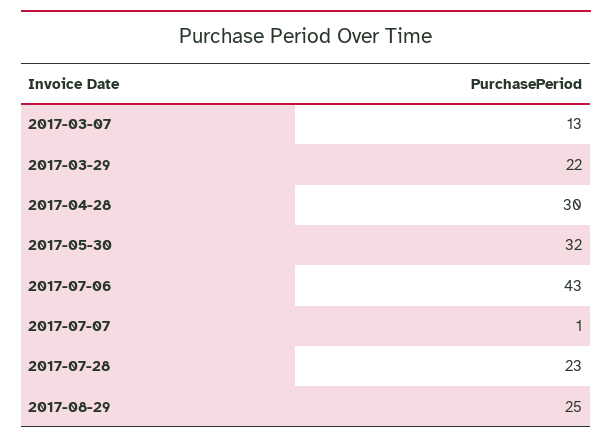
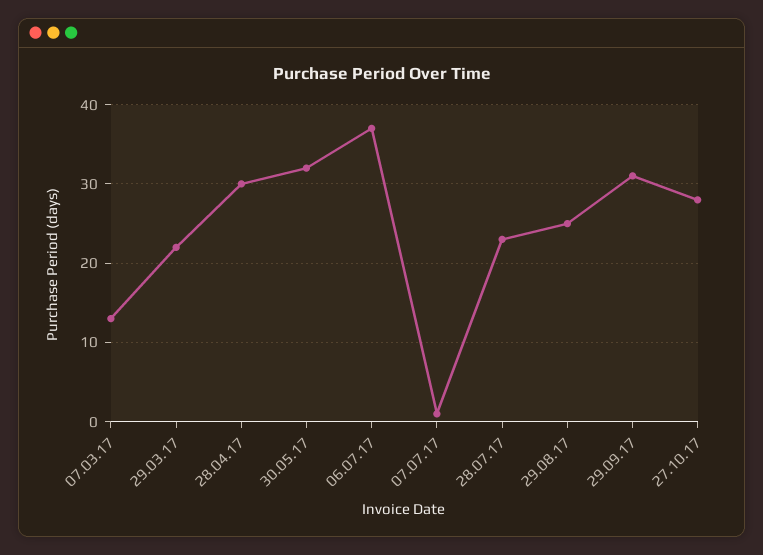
2017-07-06: 43 -> 37
29.09.17: none -> 31
27.10.17: none -> 28

